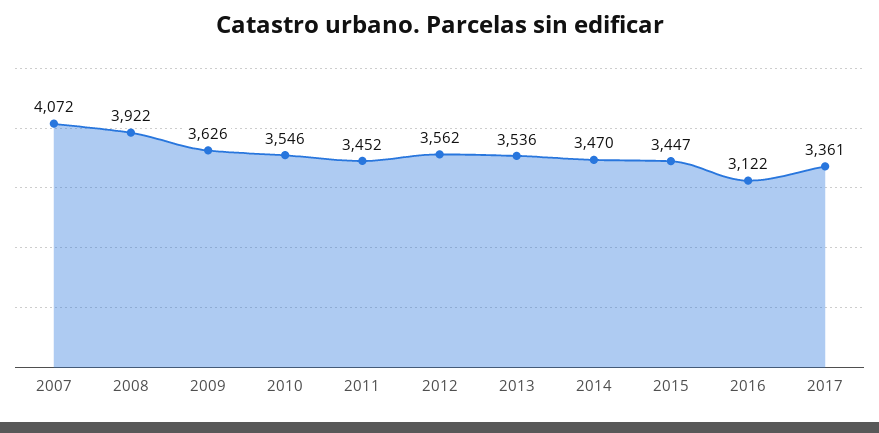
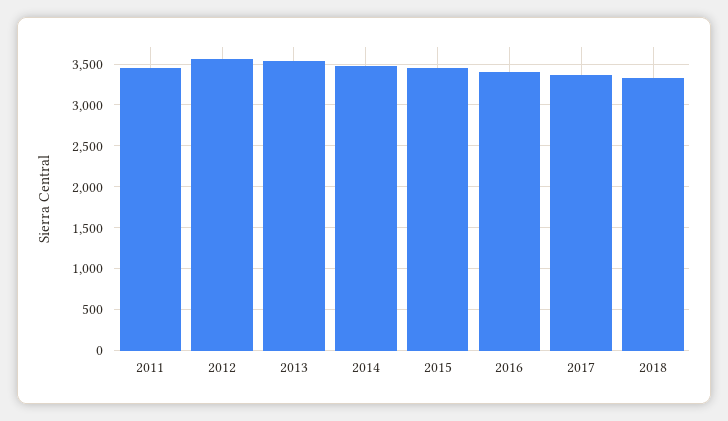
2007: 4072 -> none
2008: 3922 -> none
2009: 3626 -> none
2010: 3546 -> none
2016: 3122 -> 3400
2018: none -> 3300

